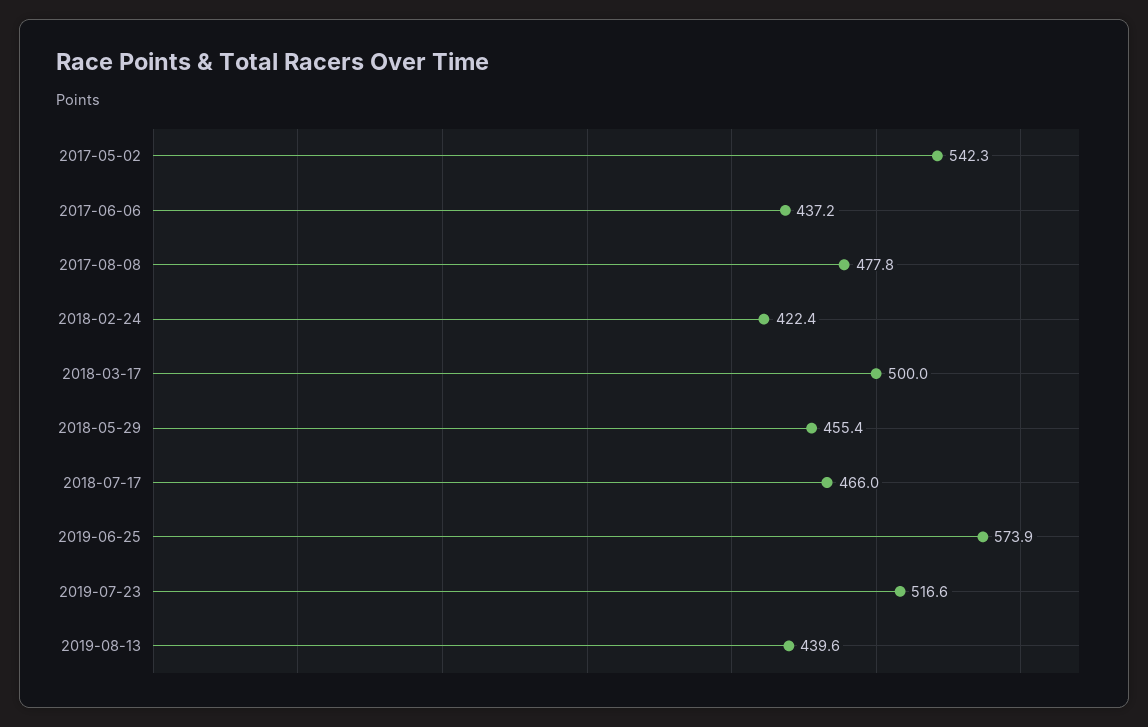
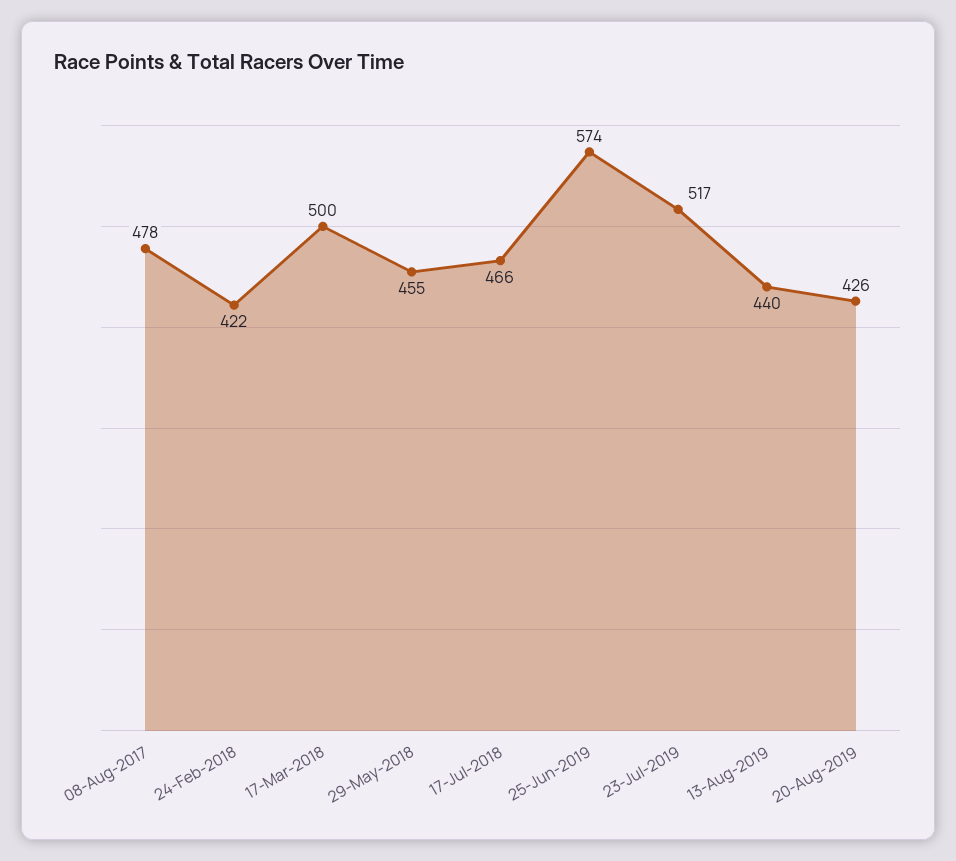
2017-05-02: 542.3 -> none
2017-06-06: 437.2 -> none
20-Aug-2019: none -> 426

